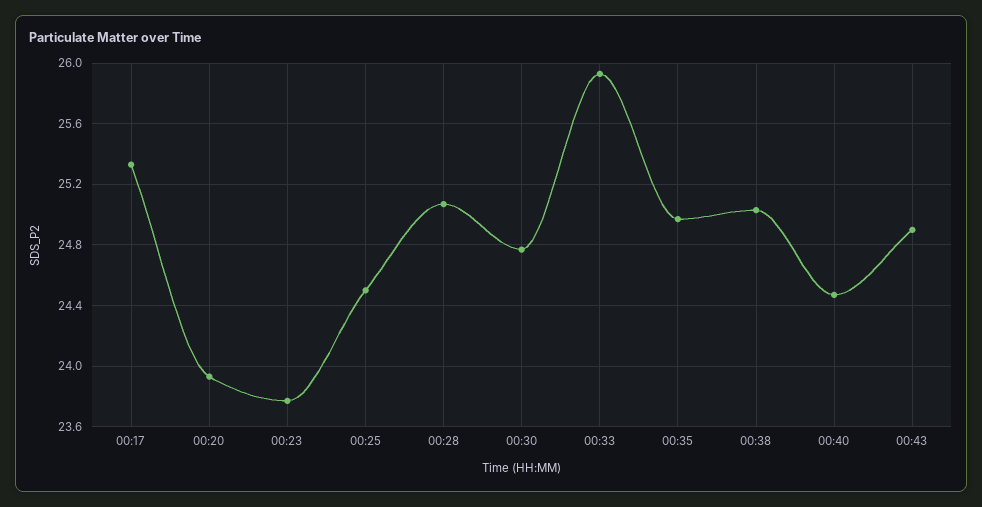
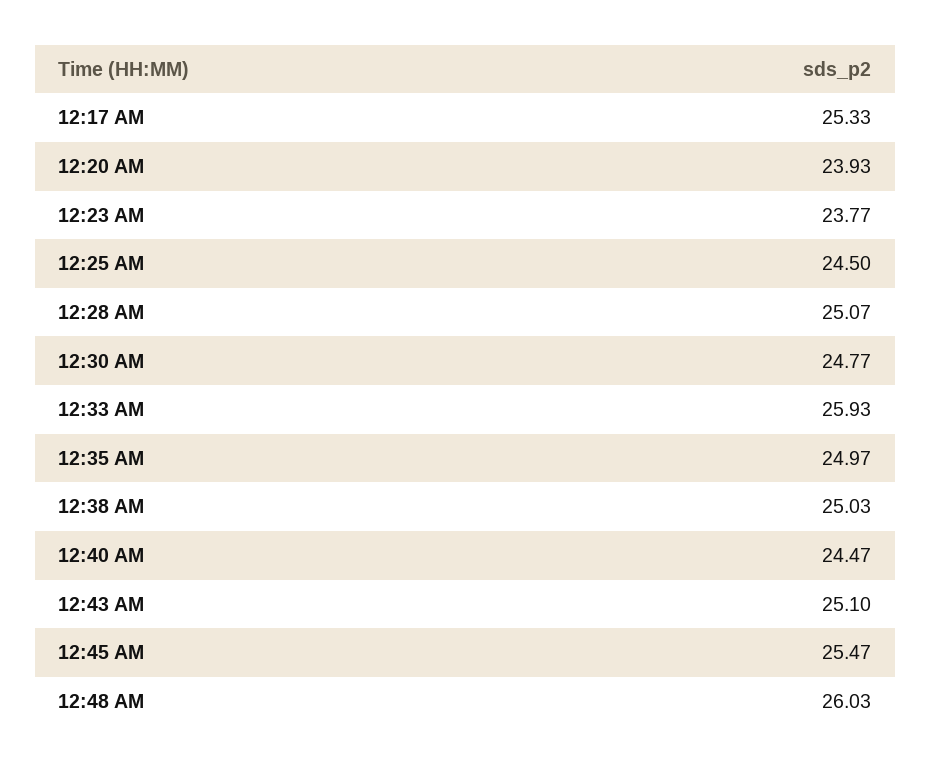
00:43: 24.9 -> 25.1
12:45 AM: none -> 25.47
12:48 AM: none -> 26.03

